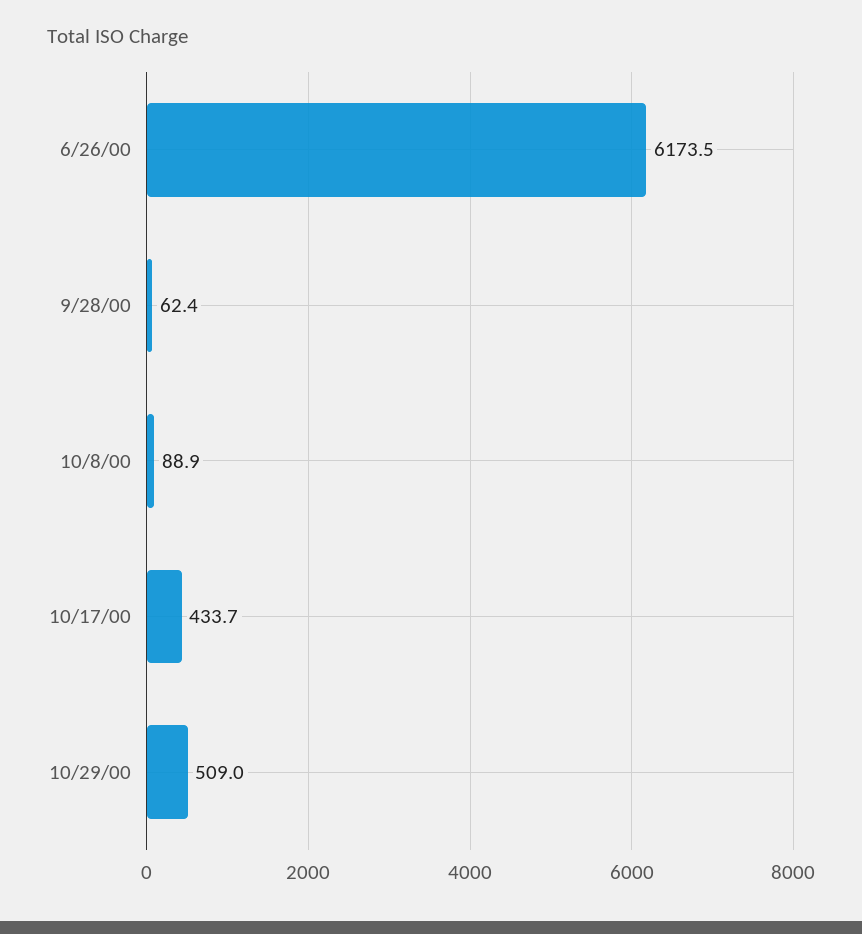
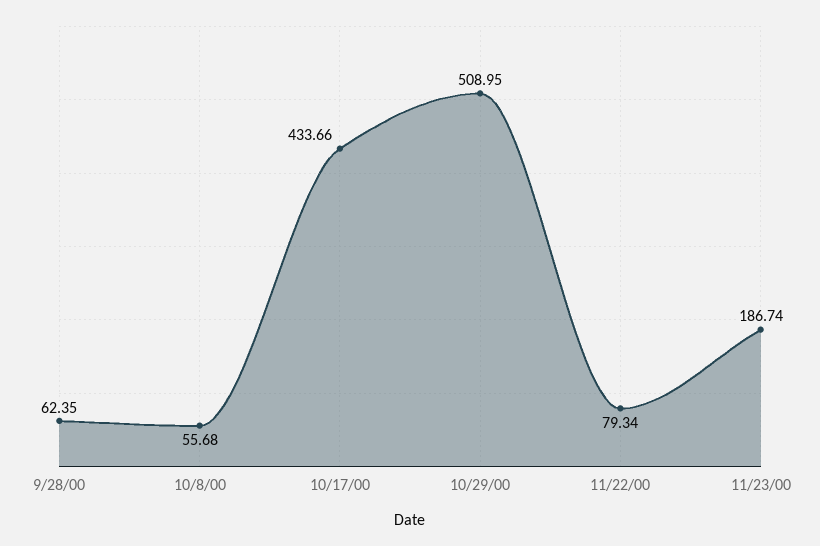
6/26/00: 6173.5 -> none
10/8/00: 88.9 -> 55.68
11/22/00: none -> 79.34
11/23/00: none -> 186.74

